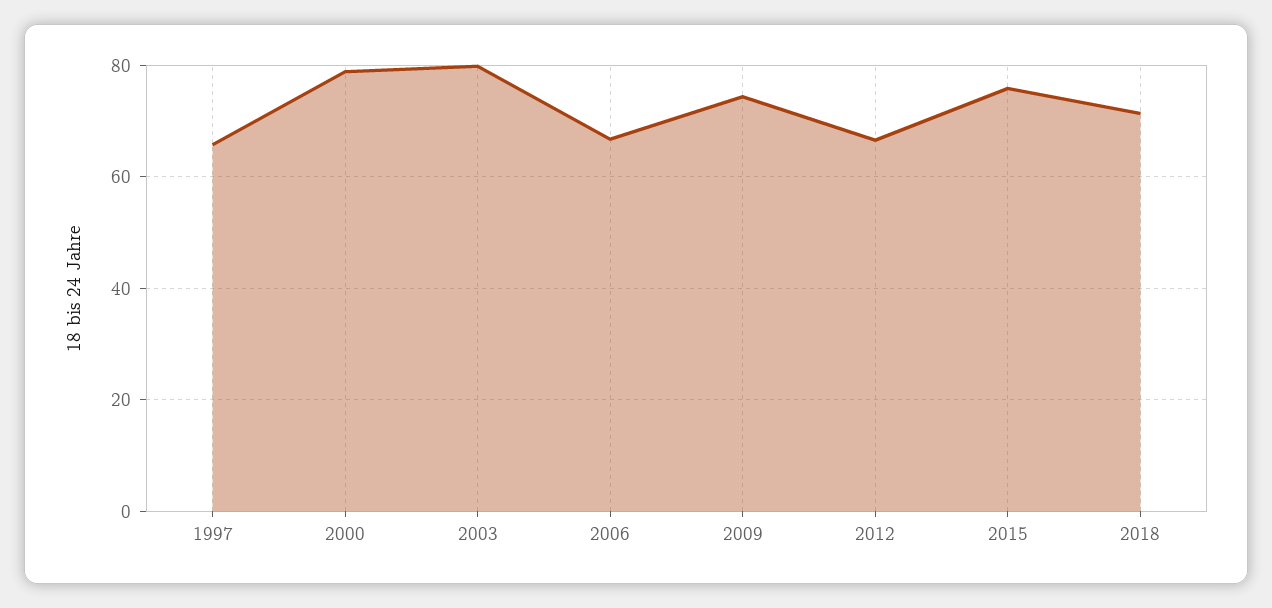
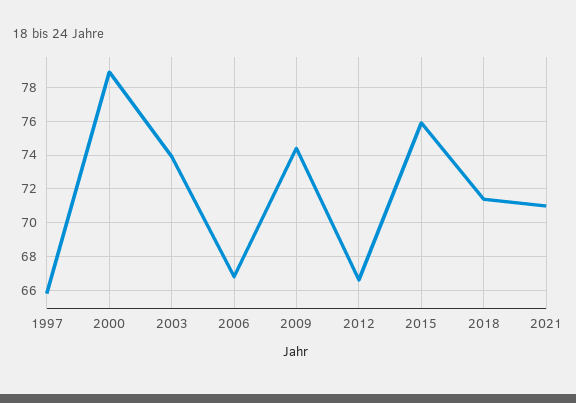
2003: 80 -> 74
2021: none -> 71

